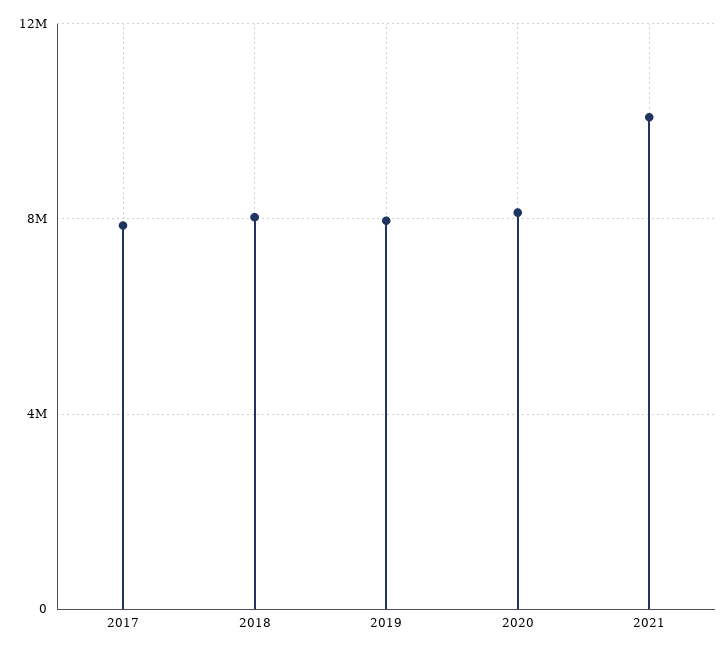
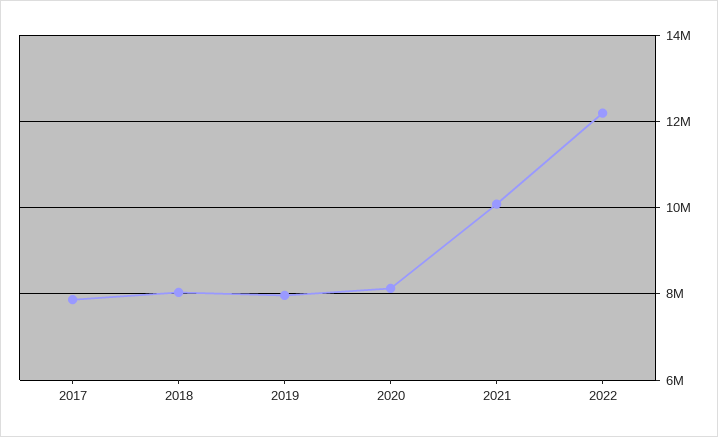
2022: none -> 12200000

